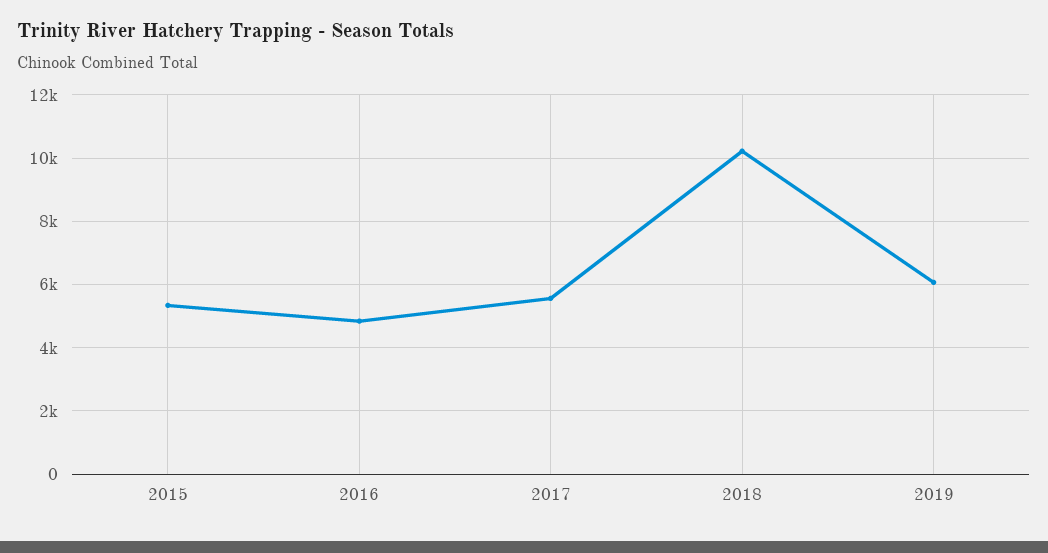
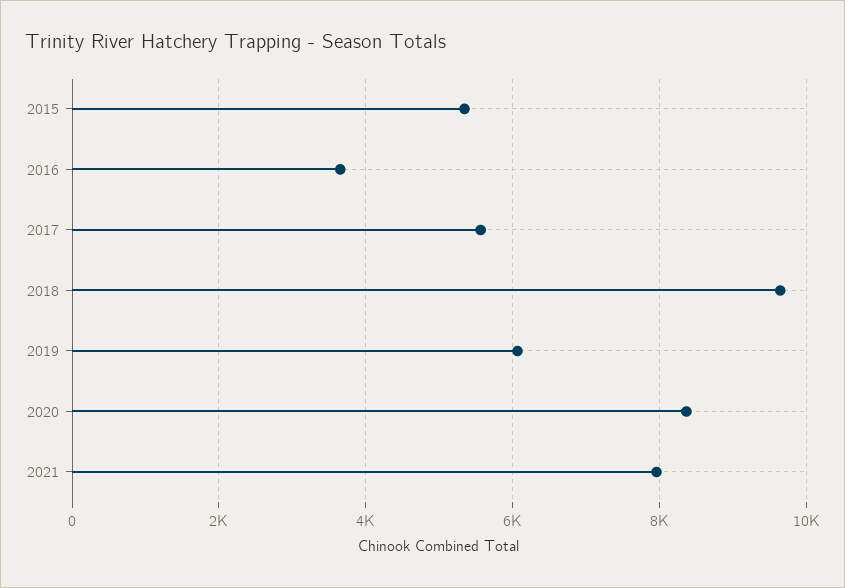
2016: 4800 -> 3600
2018: 10200 -> 9600
2020: none -> 8400
2021: none -> 8000

